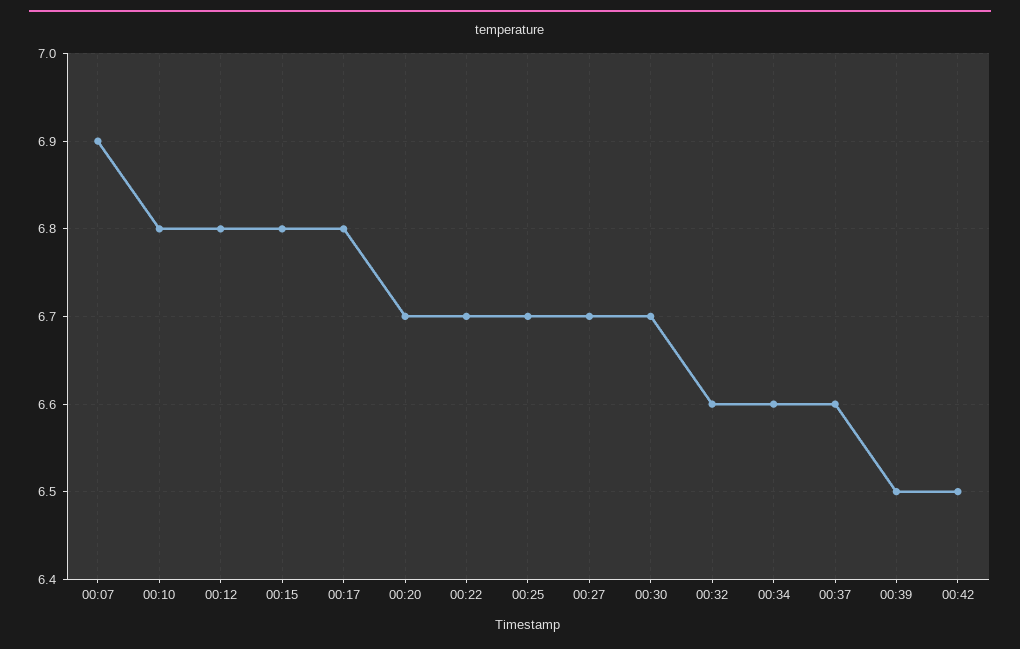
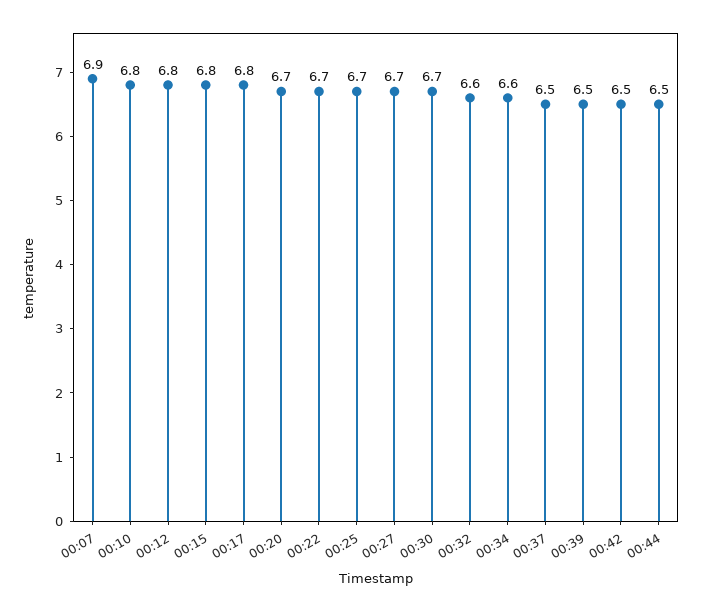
00:37: 6.6 -> 6.5
00:44: none -> 6.5

